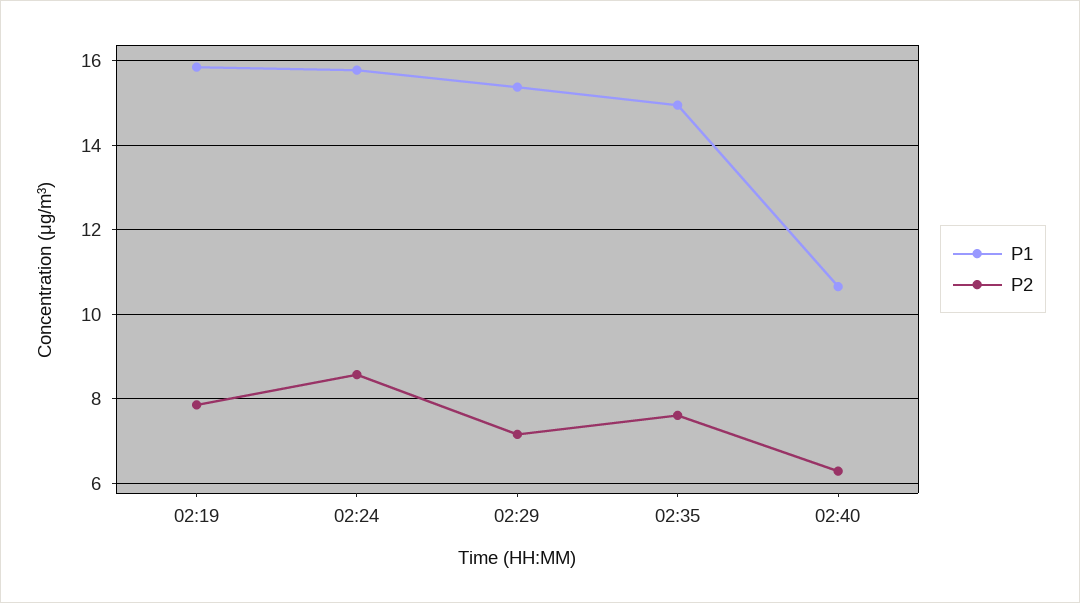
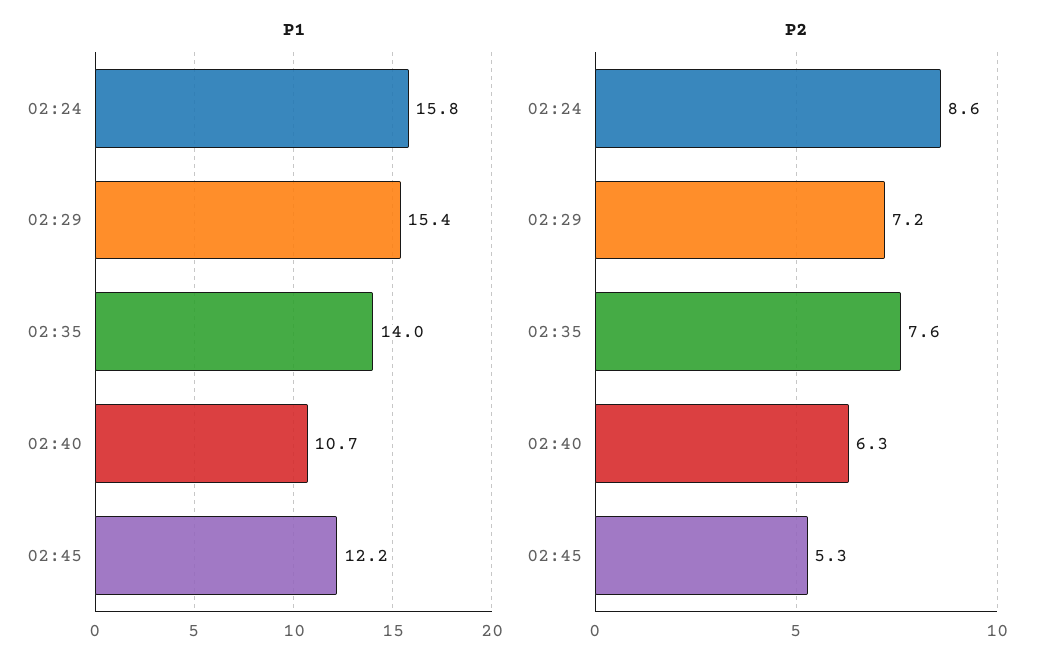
P1, 02:19: 15.8 -> none
P2, 02:19: 7.8 -> none
P1, 02:35: 15 -> 14
P1, 02:45: none -> 12.2
P2, 02:45: none -> 5.3

